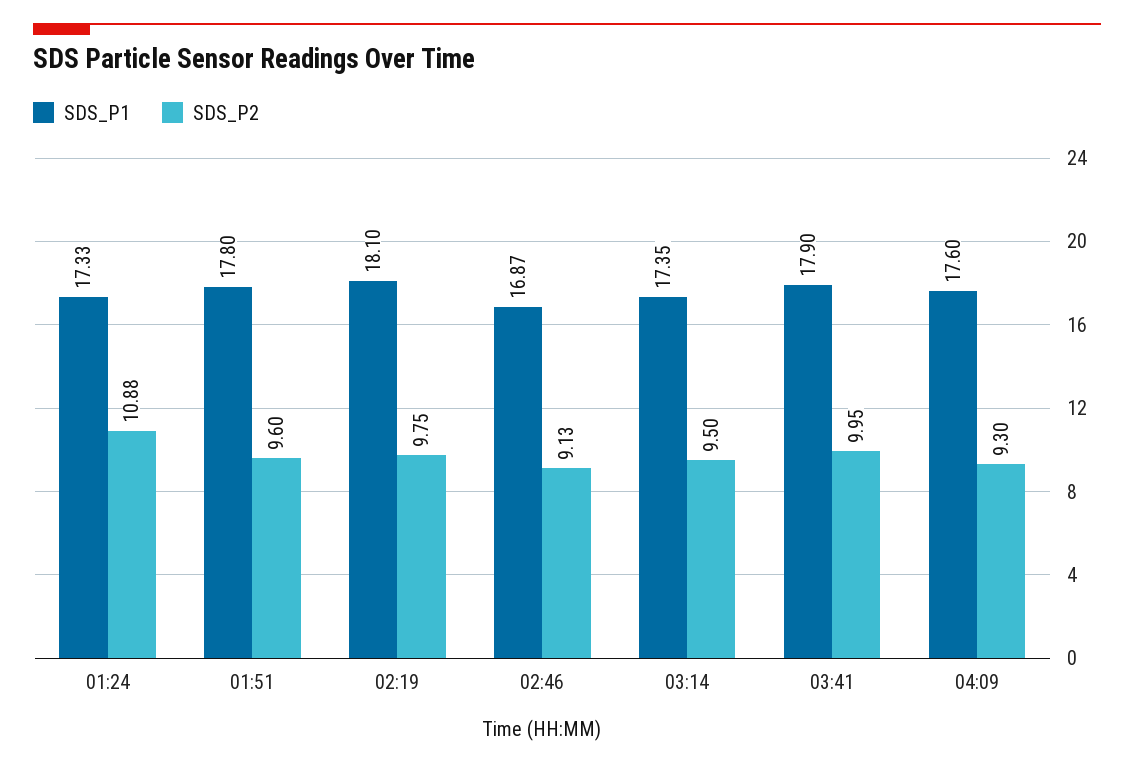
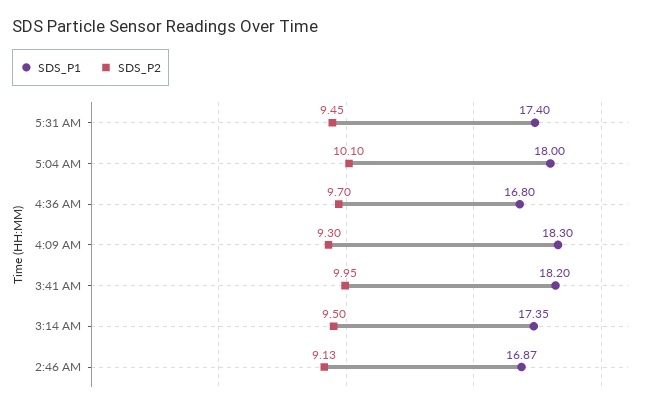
SDS_P1, 01:24: 17.33 -> none
SDS_P2, 01:24: 10.88 -> none
SDS_P1, 01:51: 17.8 -> none
SDS_P2, 01:51: 9.6 -> none
SDS_P1, 02:19: 18.1 -> none
SDS_P2, 02:19: 9.75 -> none
SDS_P1, 03:41: 17.9 -> 18.2
SDS_P1, 04:09: 17.6 -> 18.3
SDS_P1, 5:31 AM: none -> 17.4
SDS_P2, 5:31 AM: none -> 9.45
SDS_P1, 5:04 AM: none -> 18
SDS_P2, 5:04 AM: none -> 10.1
SDS_P1, 4:36 AM: none -> 16.8
SDS_P2, 4:36 AM: none -> 9.7

